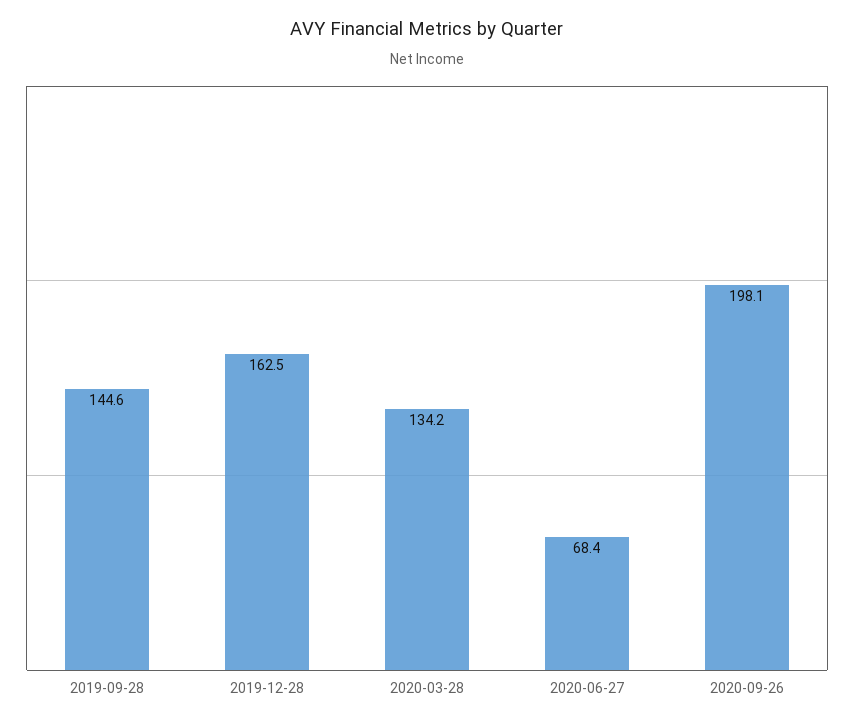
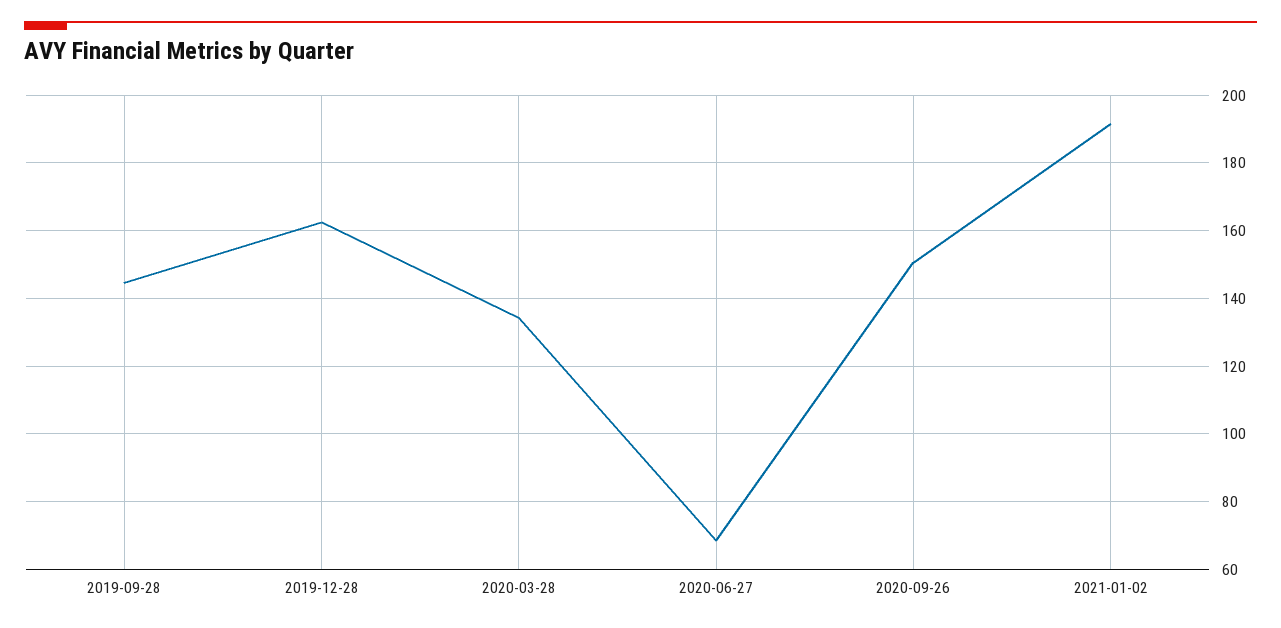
2020-09-26: 198.1 -> 150
2021-01-02: none -> 192

